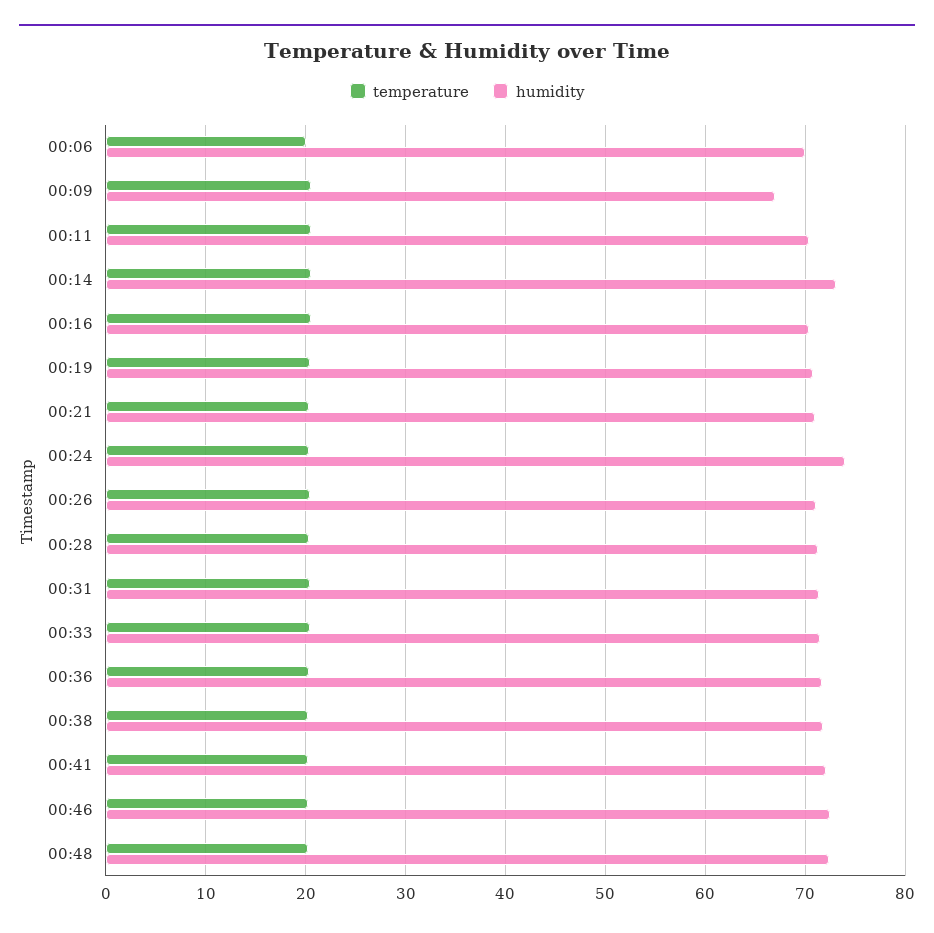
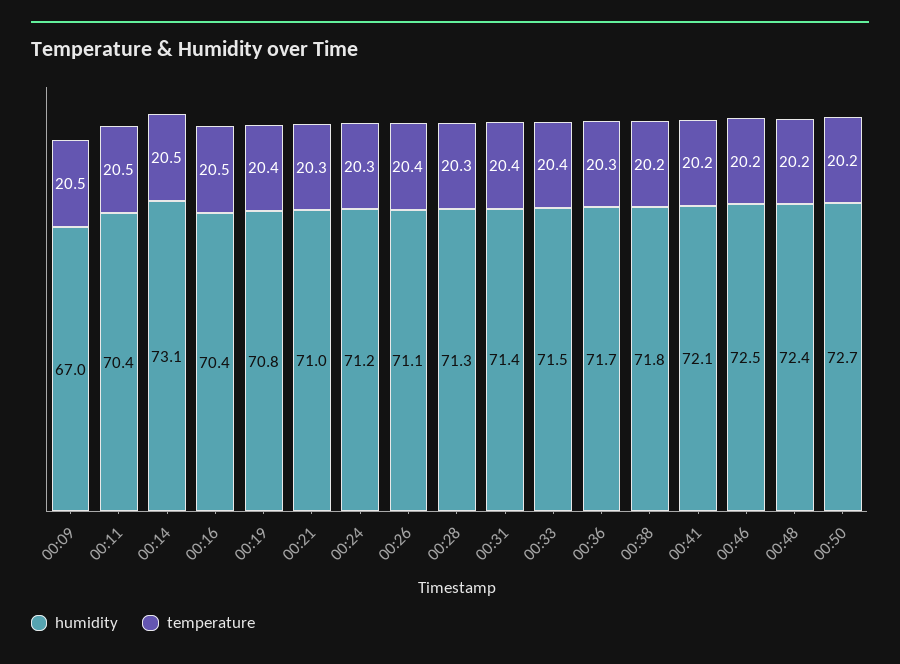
temperature, 00:06: 20 -> none
humidity, 00:06: 70 -> none
humidity, 00:24: 74 -> 71.2
humidity, 00:50: none -> 72.7
temperature, 00:50: none -> 20.2

